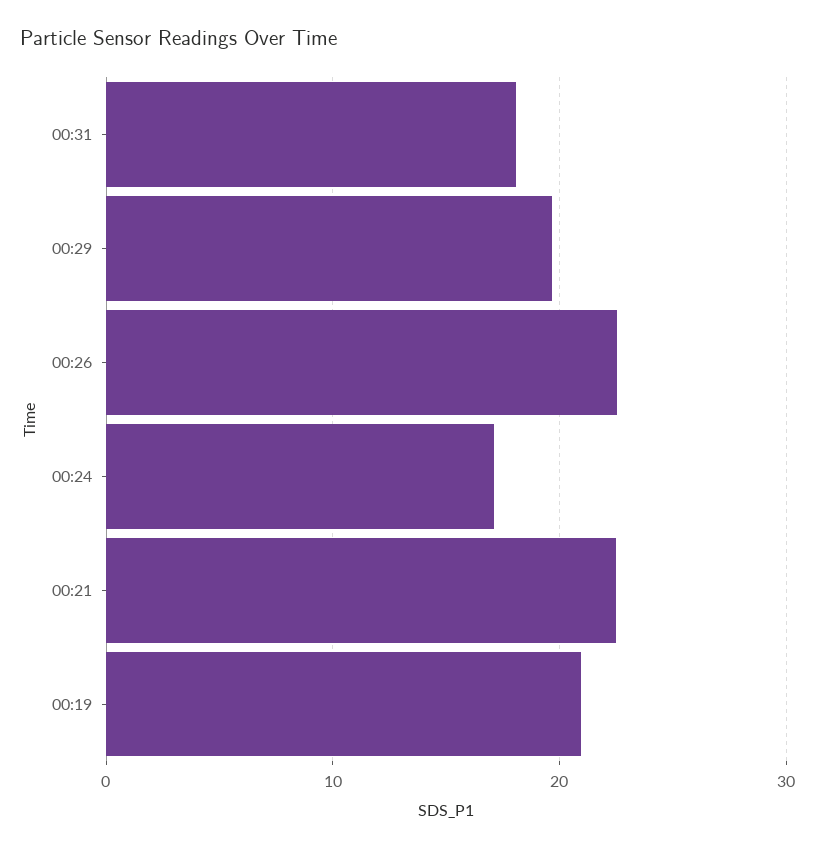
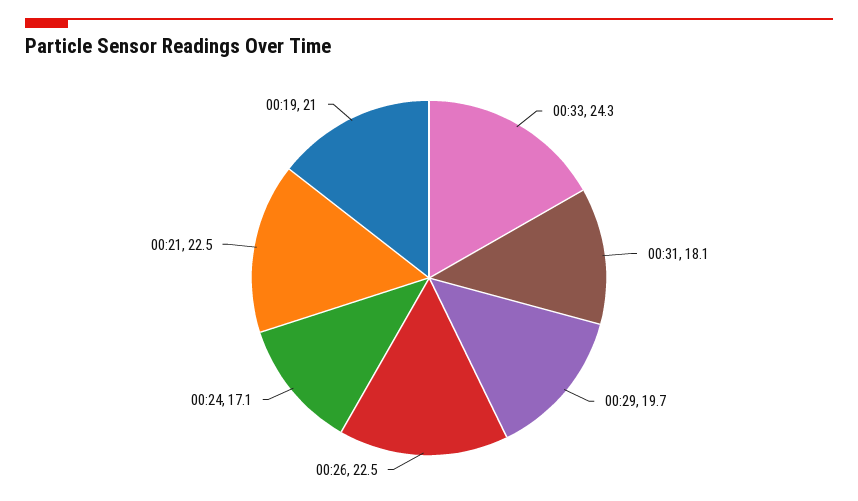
00:33: none -> 24.3

